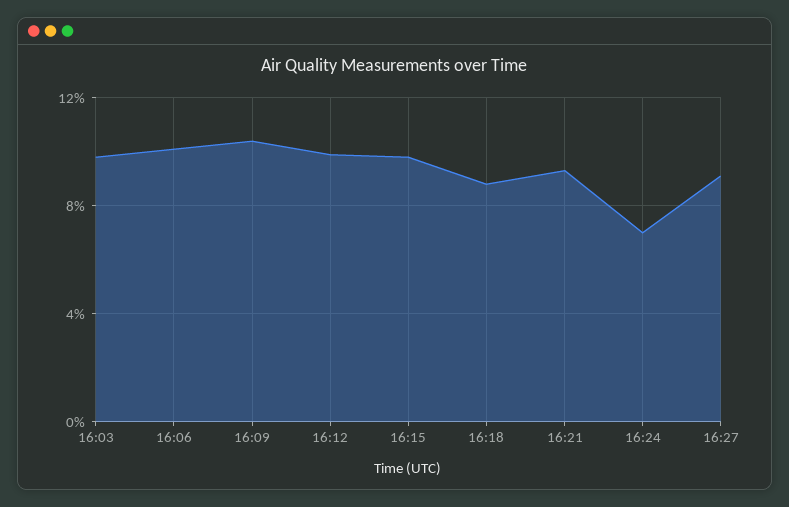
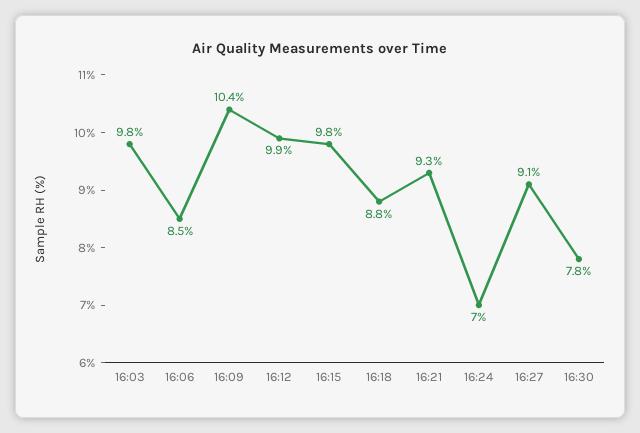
16:06: 10 -> 8.5
16:30: none -> 7.8

